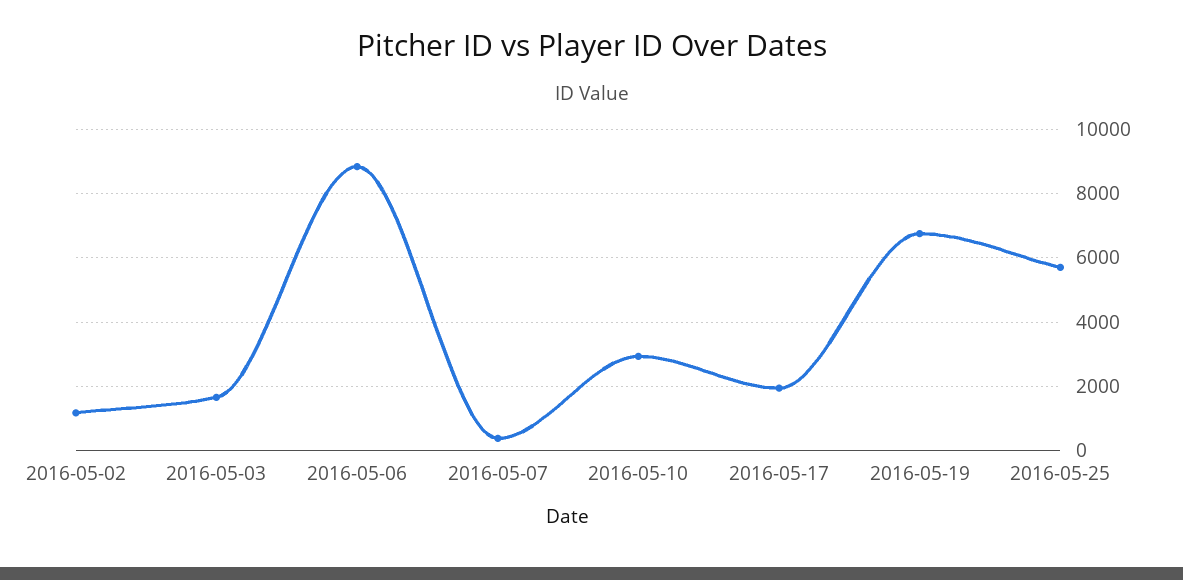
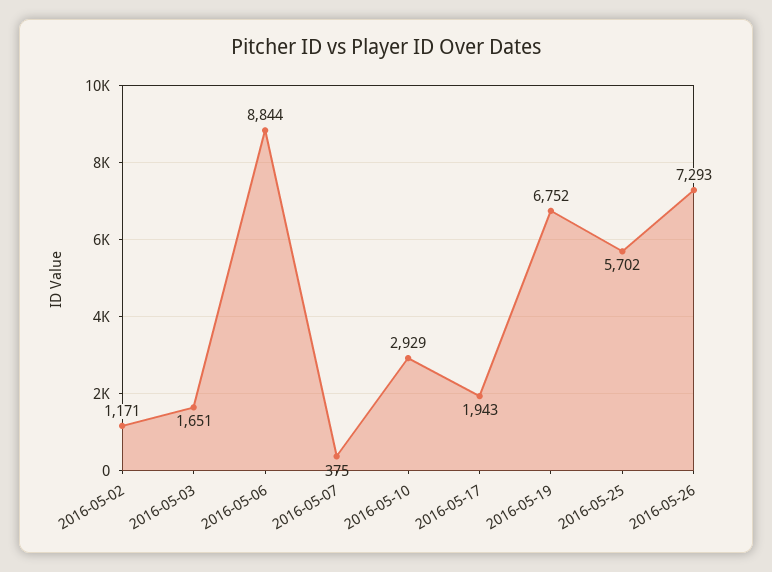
2016-05-26: none -> 7293

